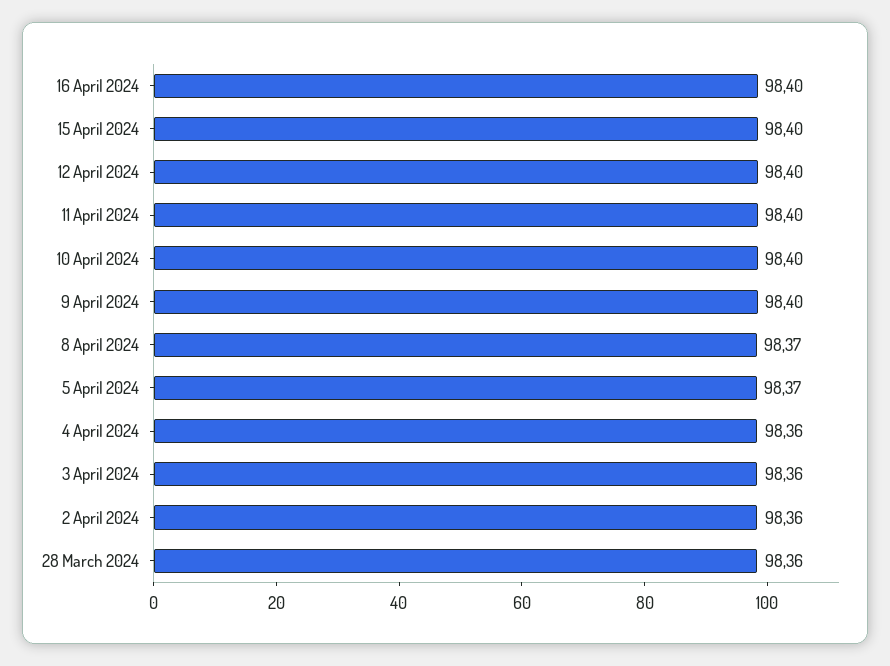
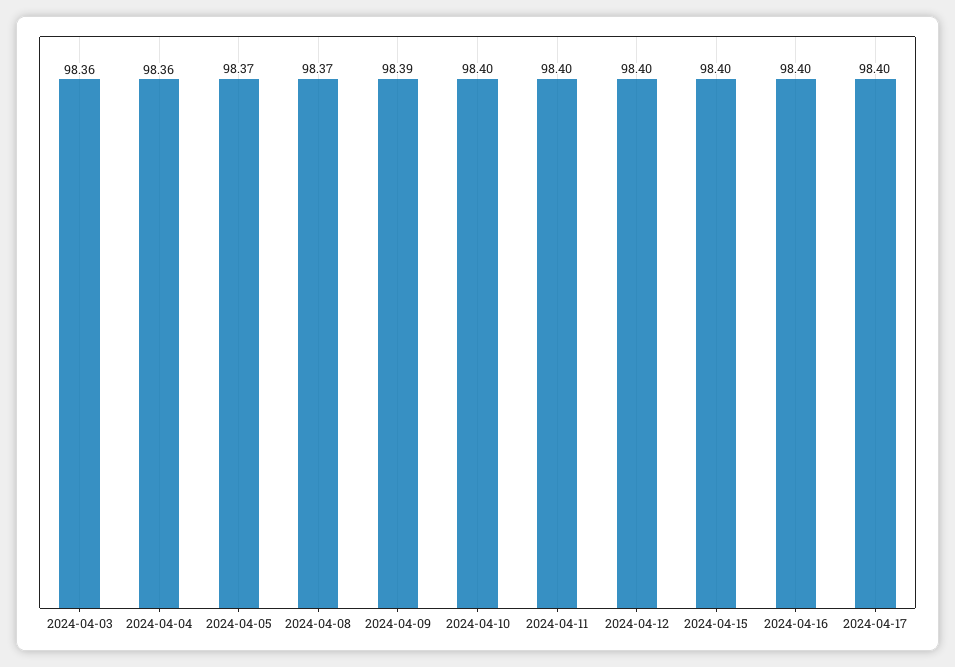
9 April 2024: 98.4 -> 98.39
2 April 2024: 98.36 -> none
28 March 2024: 98.36 -> none
2024-04-17: none -> 98.4

